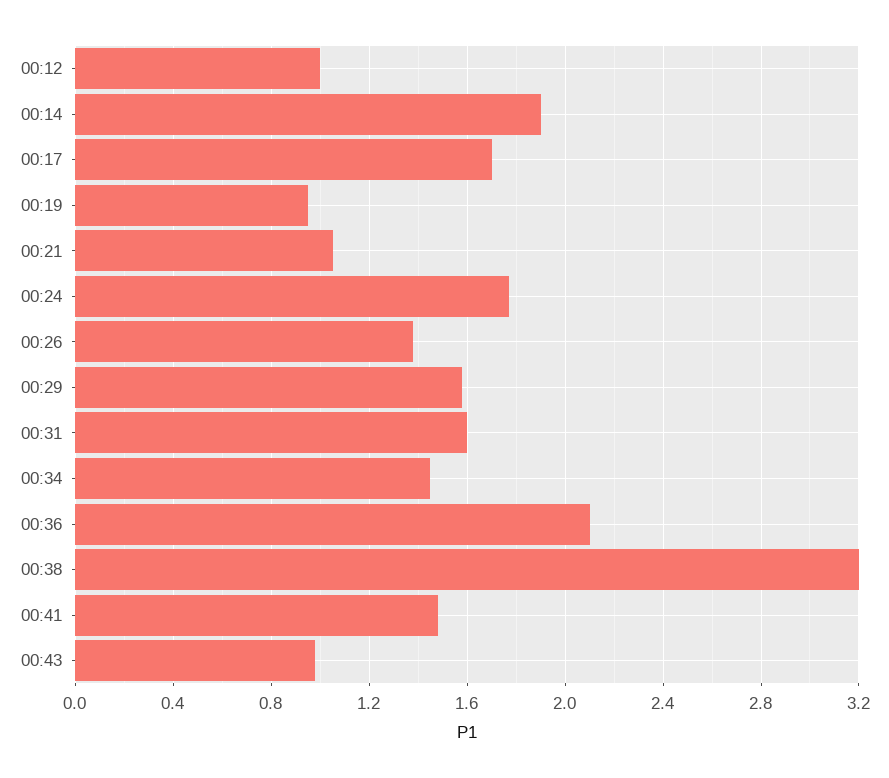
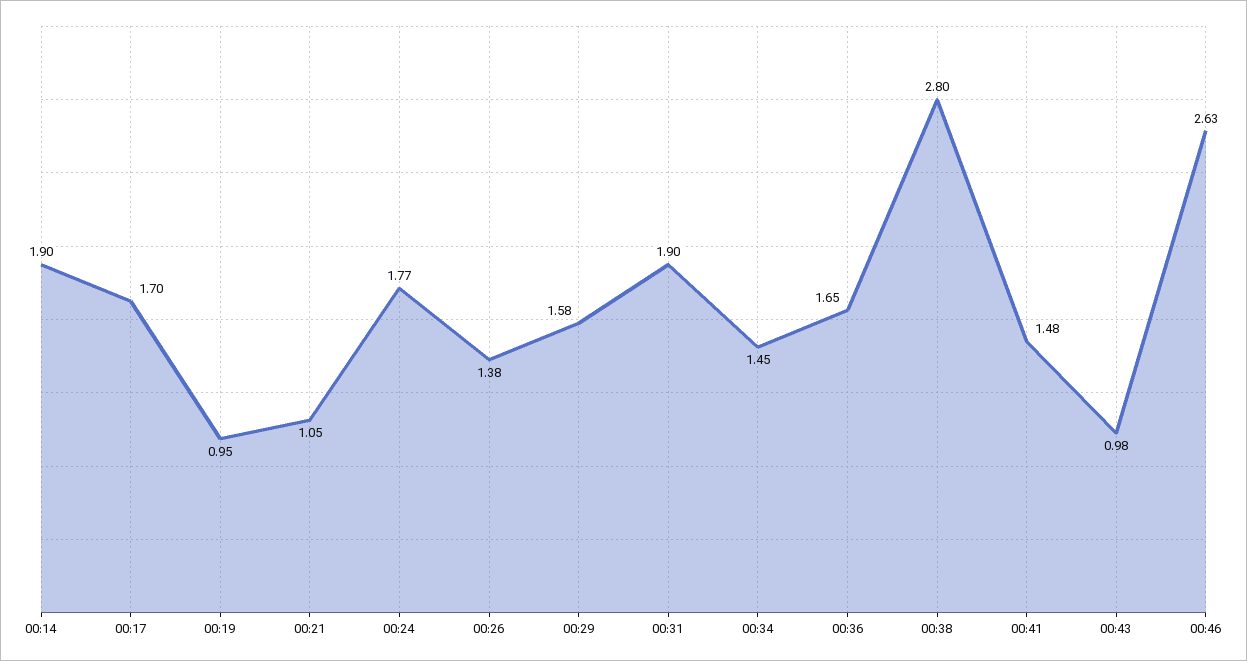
00:12: 1 -> none
00:31: 1.6 -> 1.9
00:36: 2.1 -> 1.65
00:38: 3.2 -> 2.8
00:46: none -> 2.63

